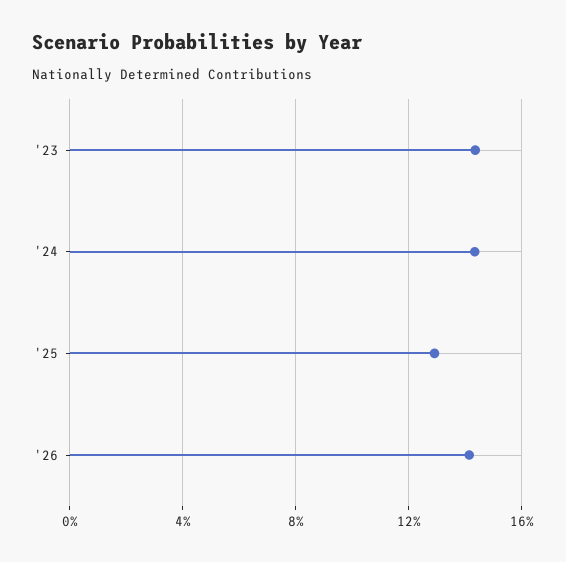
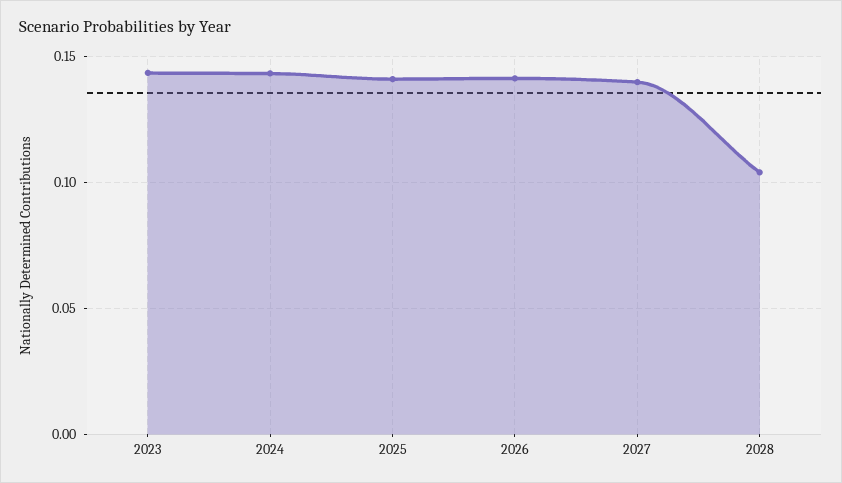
'25: 0.13 -> 0.14
2027: none -> 0.14
2028: none -> 0.105

